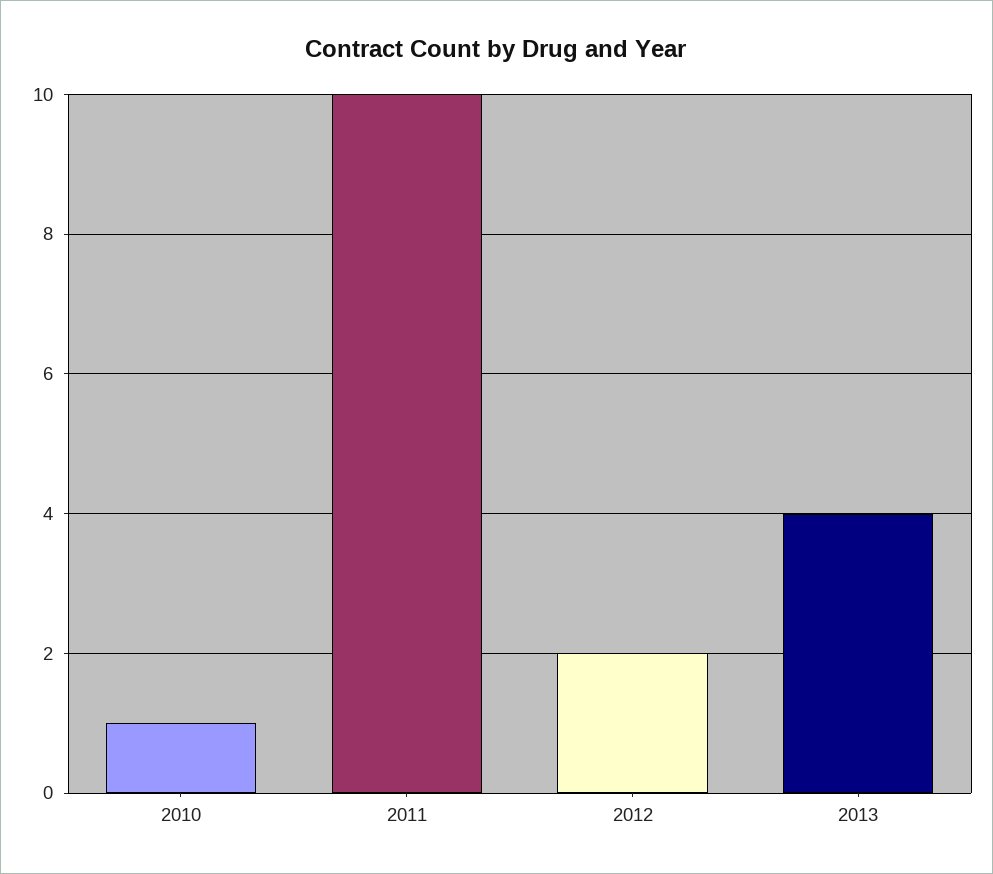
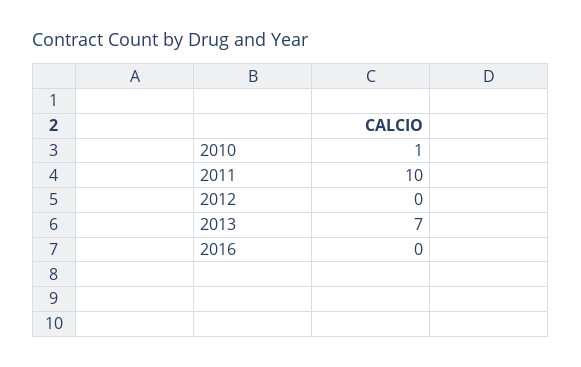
2012: 2 -> 0
2013: 4 -> 7
2016: none -> 0

